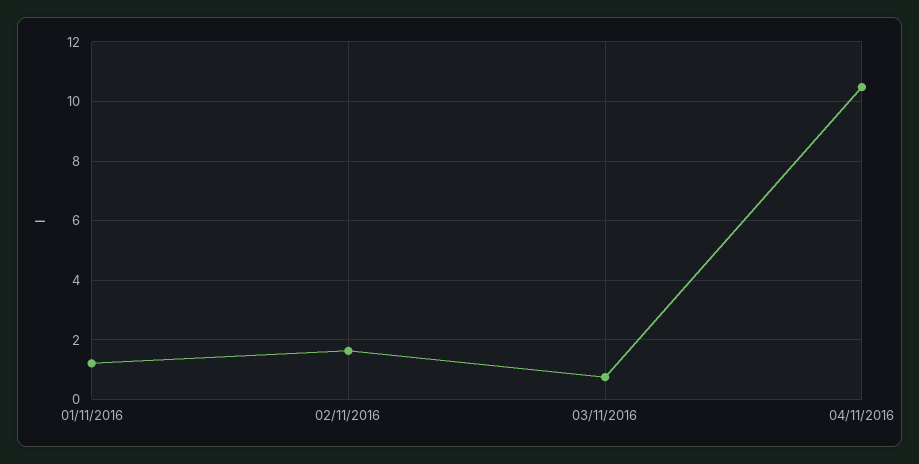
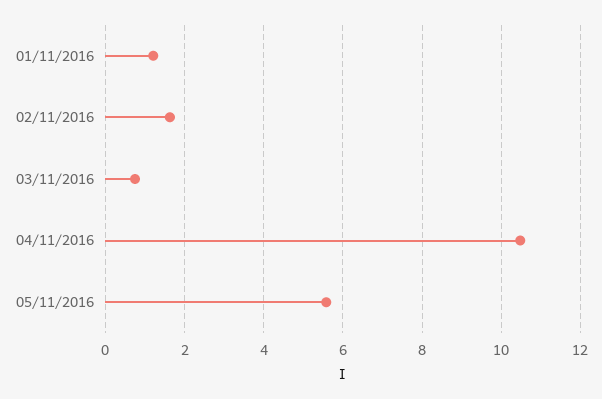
05/11/2016: none -> 5.6

